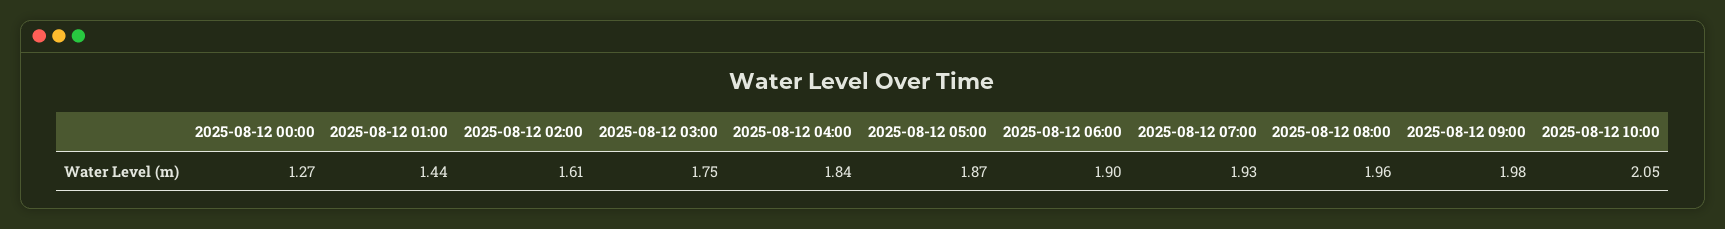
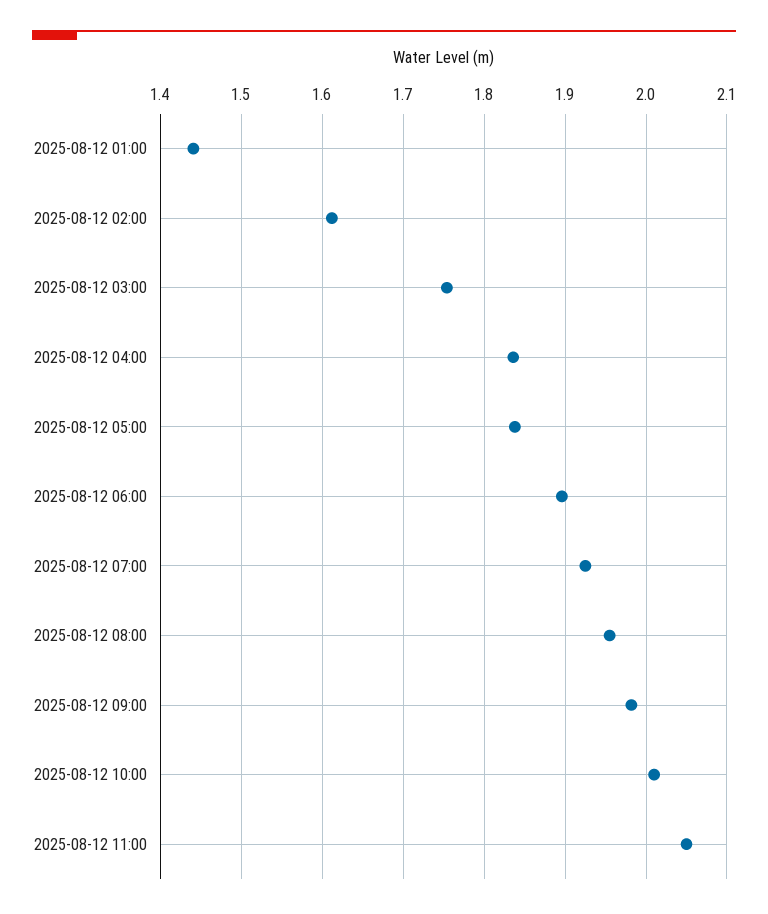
2025-08-12 00:00: 1.27 -> none
2025-08-12 05:00: 1.87 -> 1.84
2025-08-12 10:00: 2.05 -> 2.01
2025-08-12 11:00: none -> 2.05

